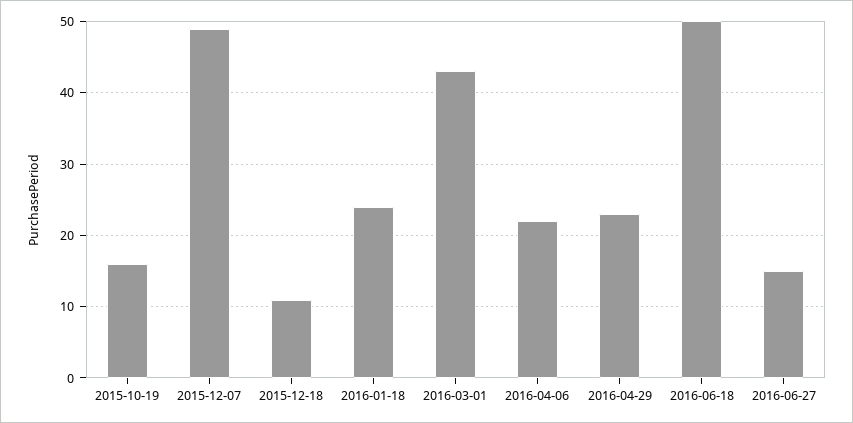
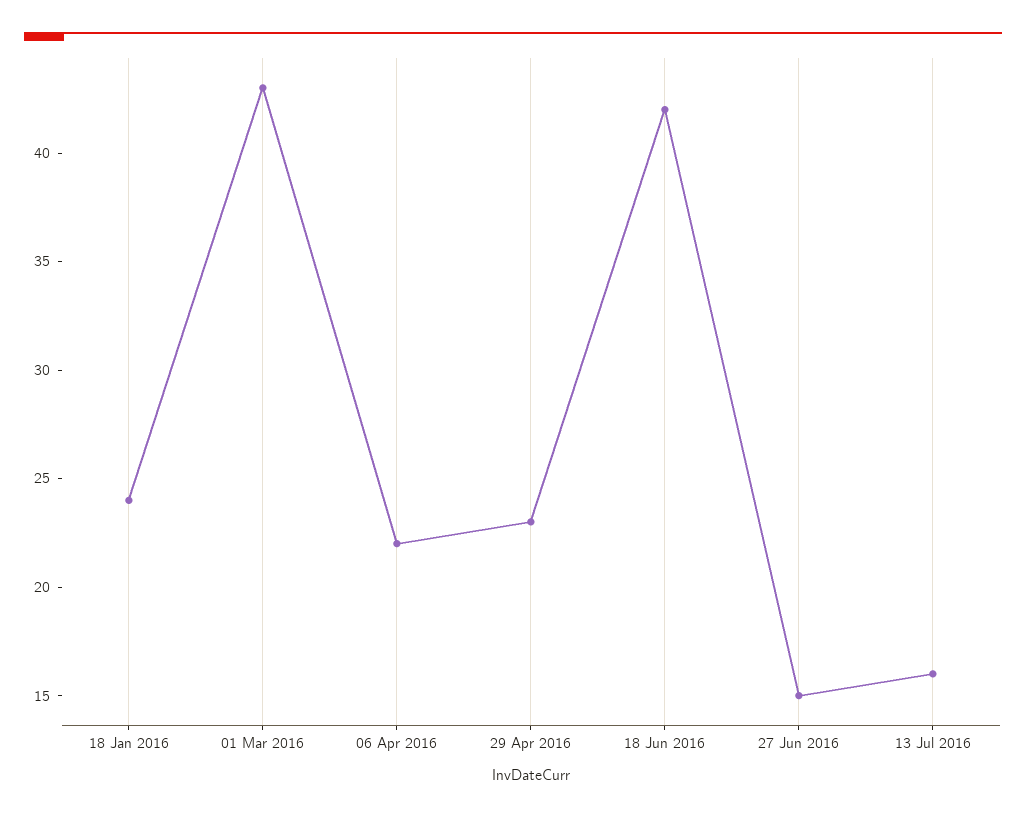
2015-10-19: 16 -> none
2015-12-07: 49 -> none
2015-12-18: 11 -> none
2016-06-18: 50 -> 42
13 Jul 2016: none -> 16

